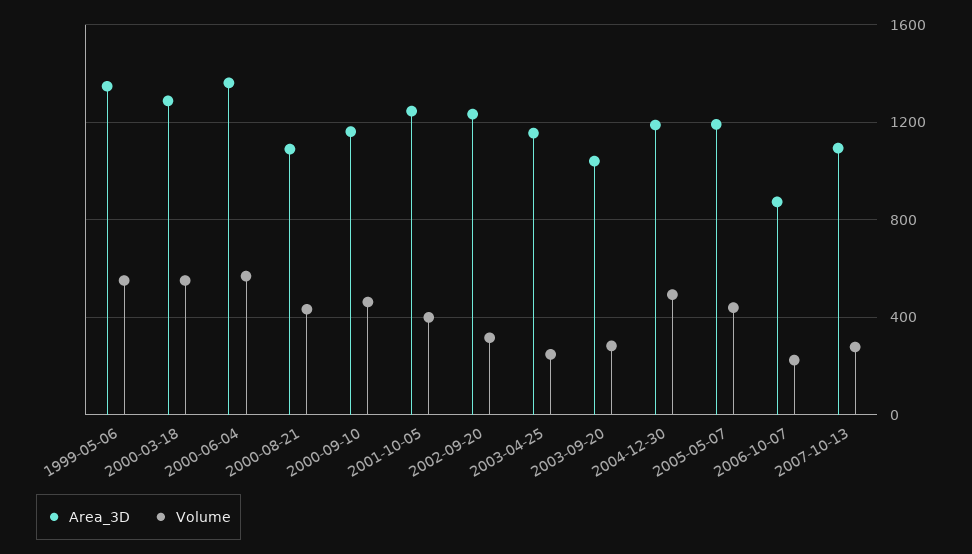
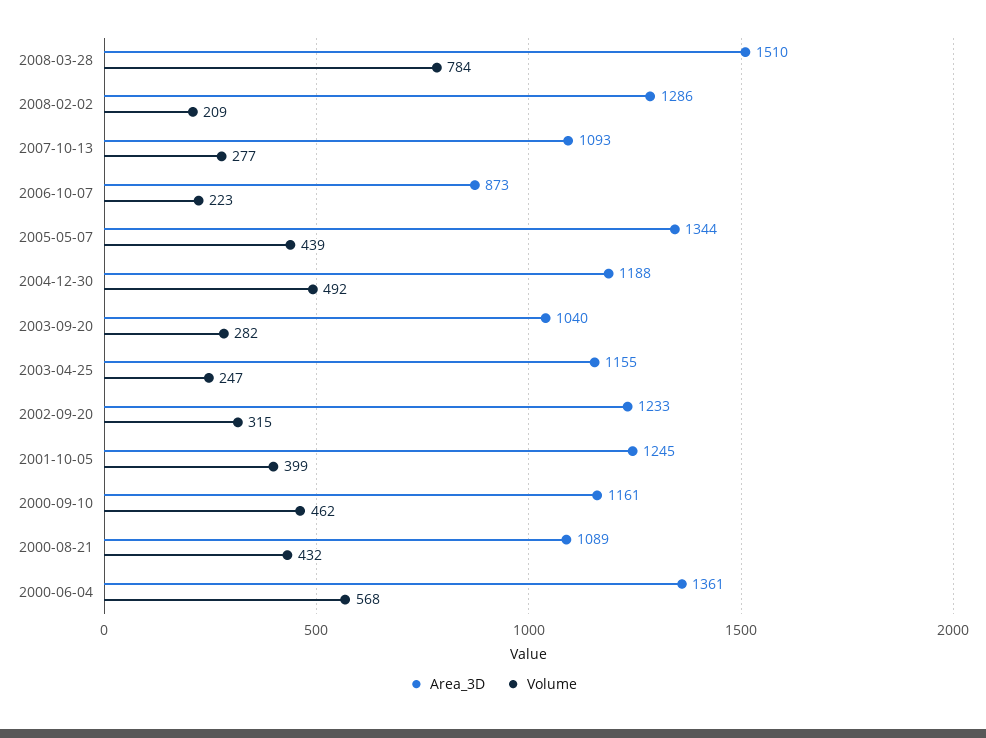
Area_3D, 1999-05-06: 1350 -> none
Volume, 1999-05-06: 550 -> none
Area_3D, 2000-03-18: 1300 -> none
Volume, 2000-03-18: 550 -> none
Area_3D, 2005-05-07: 1200 -> 1344
Area_3D, 2008-03-28: none -> 1510
Volume, 2008-03-28: none -> 784
Area_3D, 2008-02-02: none -> 1286
Volume, 2008-02-02: none -> 209

